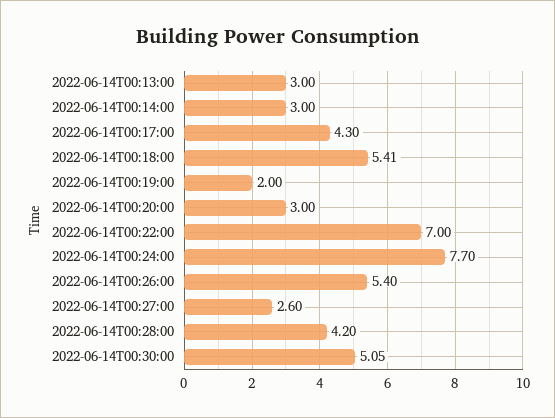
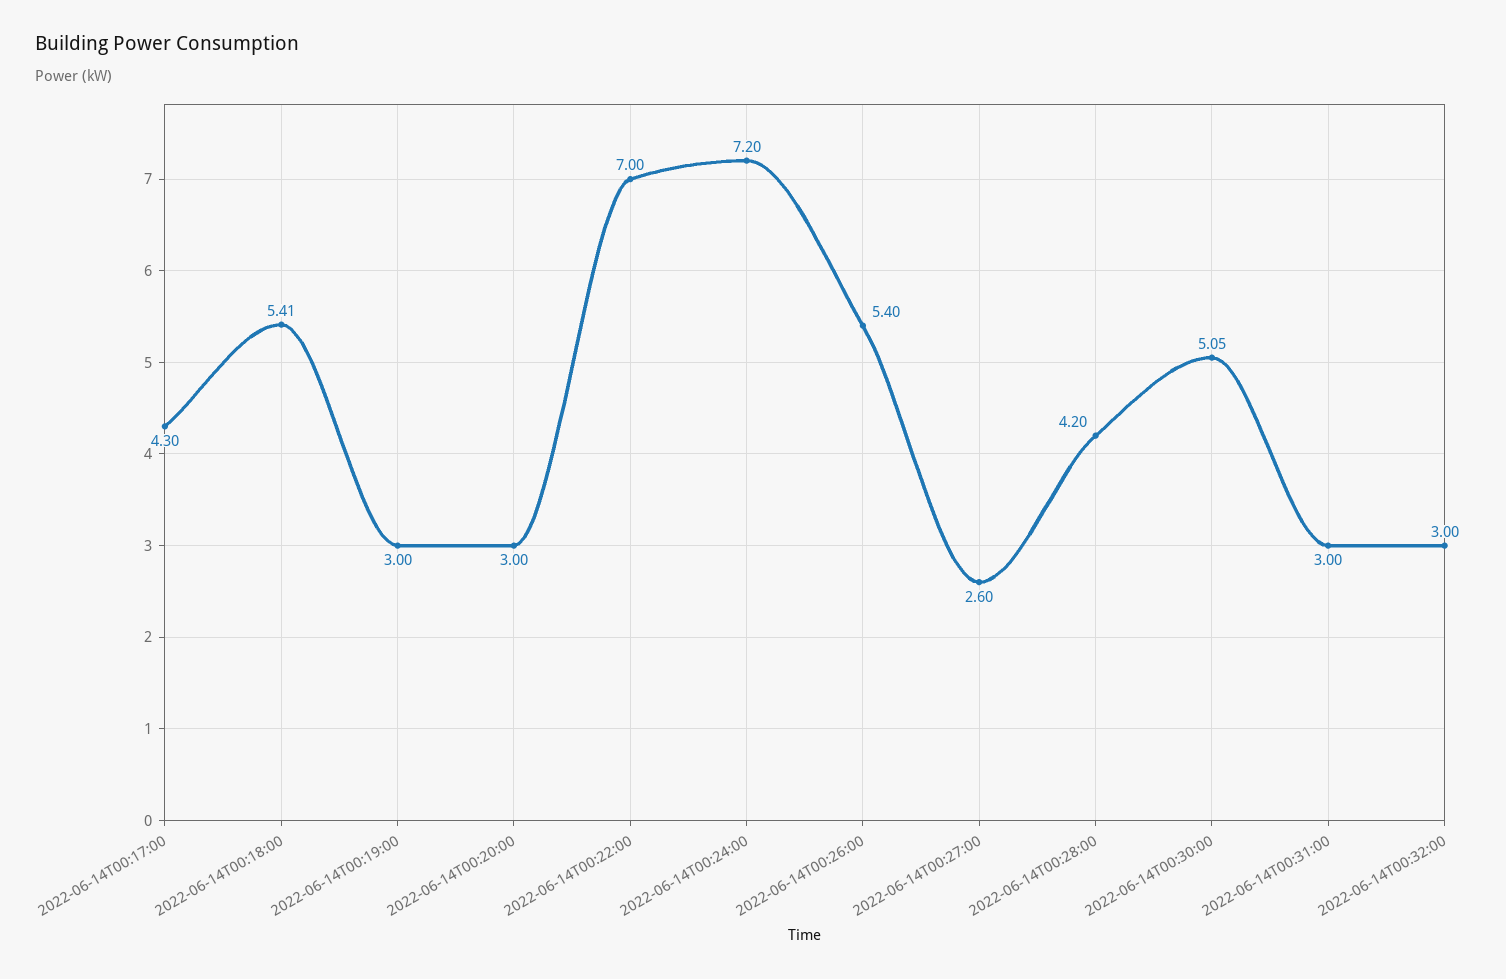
2022-06-14T00:13:00: 3 -> none
2022-06-14T00:14:00: 3 -> none
2022-06-14T00:19:00: 2 -> 3
2022-06-14T00:24:00: 7.7 -> 7.2
2022-06-14T00:31:00: none -> 3
2022-06-14T00:32:00: none -> 3

